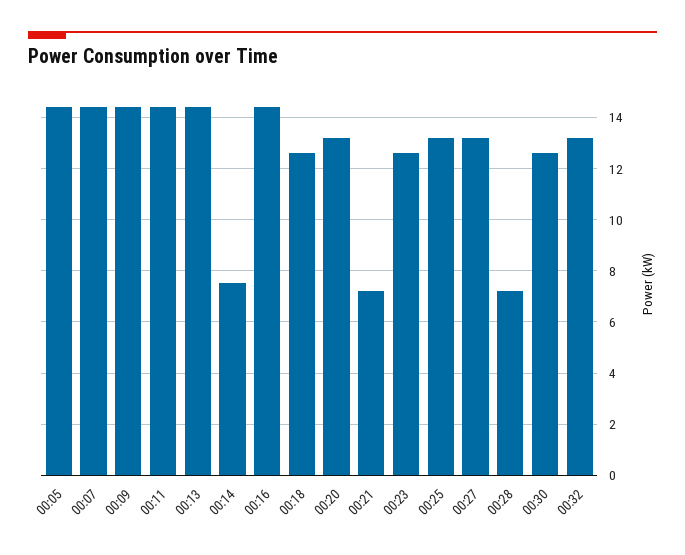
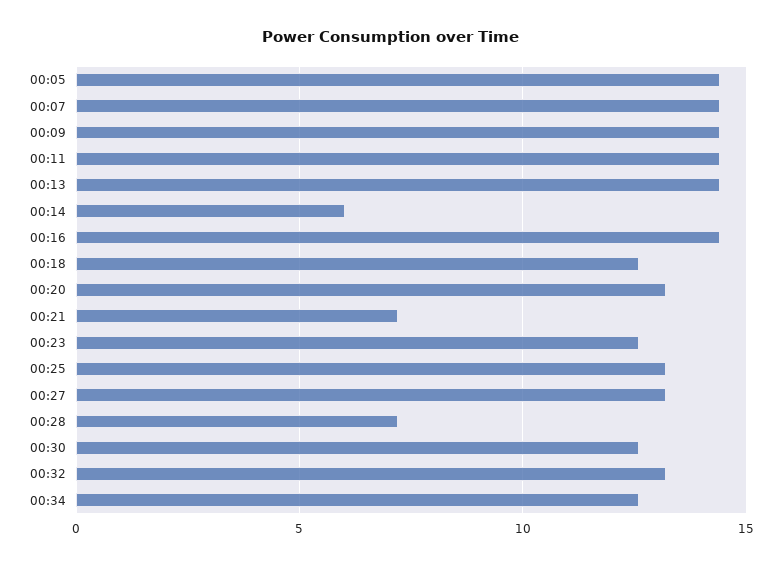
00:14: 7.5 -> 6
00:34: none -> 12.5

